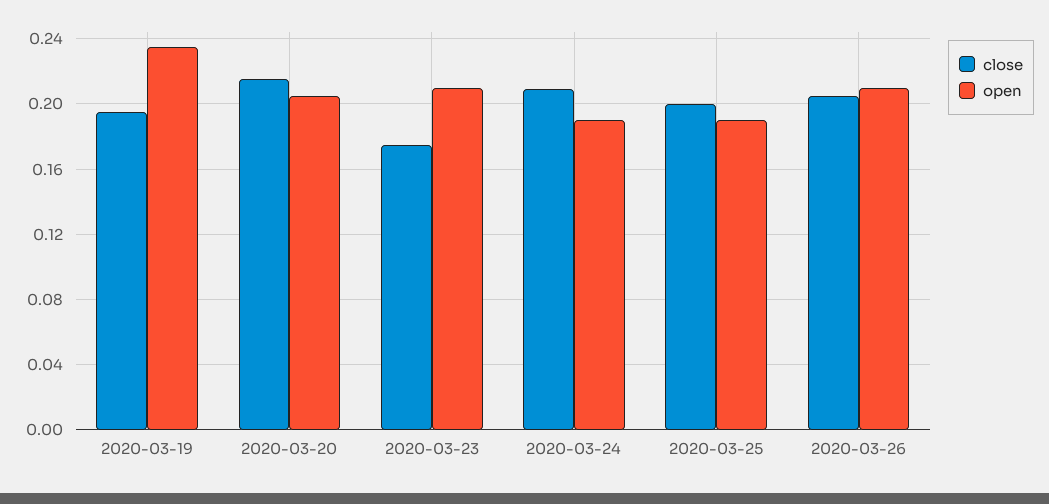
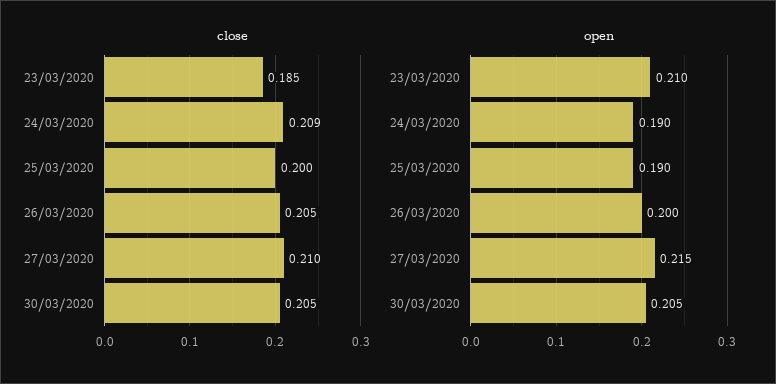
close, 2020-03-19: 0.195 -> none
open, 2020-03-19: 0.235 -> none
close, 2020-03-20: 0.215 -> none
open, 2020-03-20: 0.205 -> none
close, 2020-03-23: 0.175 -> 0.185
open, 2020-03-26: 0.21 -> 0.2
close, 27/03/2020: none -> 0.21
close, 30/03/2020: none -> 0.205
open, 27/03/2020: none -> 0.215
open, 30/03/2020: none -> 0.205

